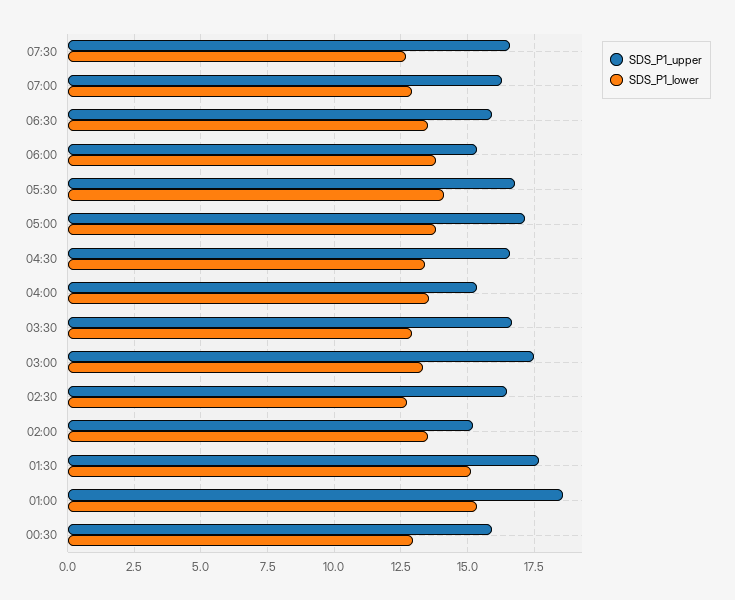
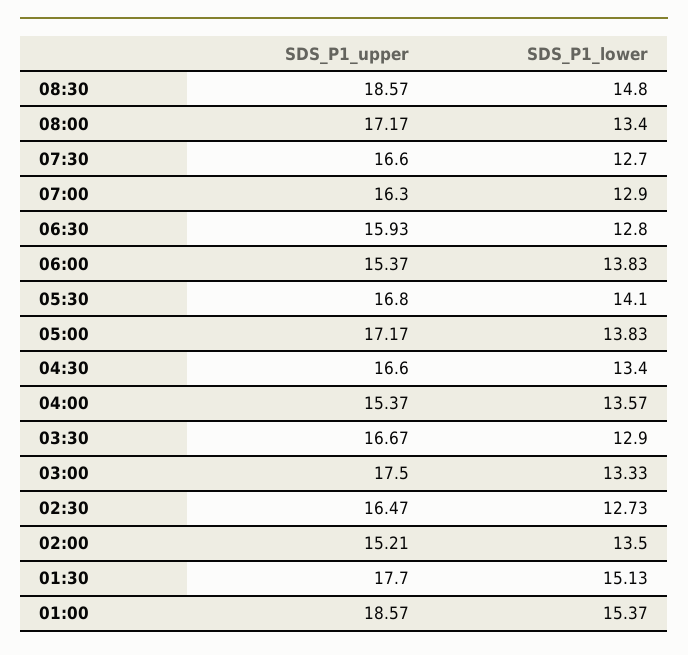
SDS_P1_lower, 06:30: 13.5 -> 12.8
SDS_P1_upper, 00:30: 16 -> none
SDS_P1_lower, 00:30: 13 -> none
SDS_P1_upper, 08:30: none -> 18.57
SDS_P1_lower, 08:30: none -> 14.8
SDS_P1_upper, 08:00: none -> 17.17
SDS_P1_lower, 08:00: none -> 13.4

